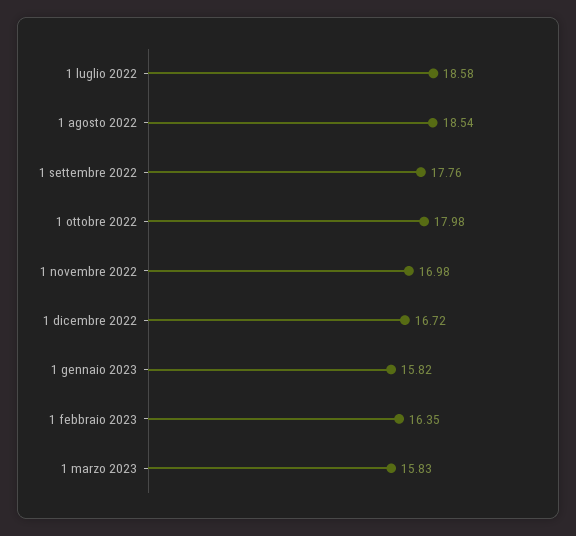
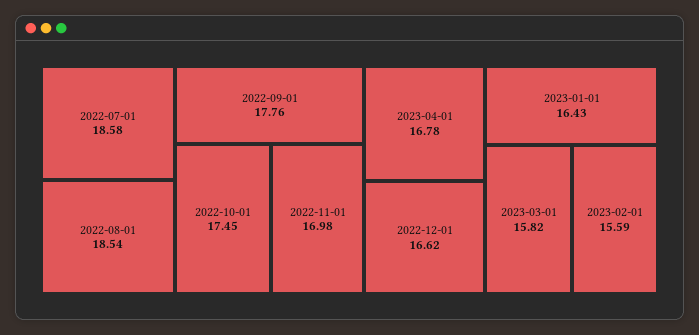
1 ottobre 2022: 17.98 -> 17.45
1 dicembre 2022: 16.72 -> 16.62
1 gennaio 2023: 15.82 -> 16.43
1 febbraio 2023: 16.35 -> 15.59
1 marzo 2023: 15.83 -> 15.82
2023-04-01: none -> 16.78

